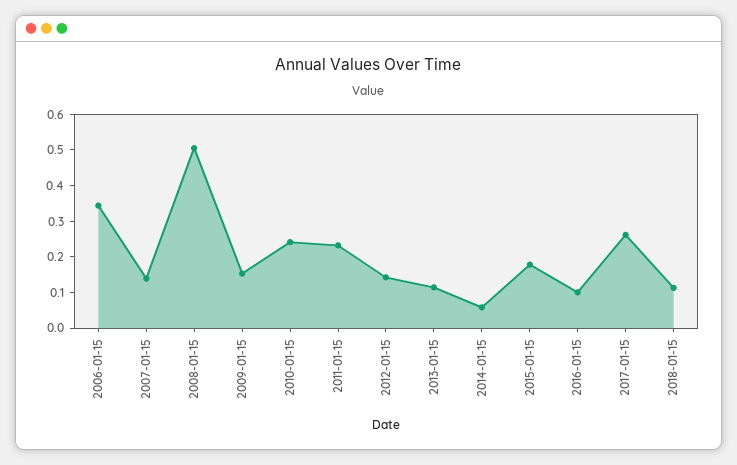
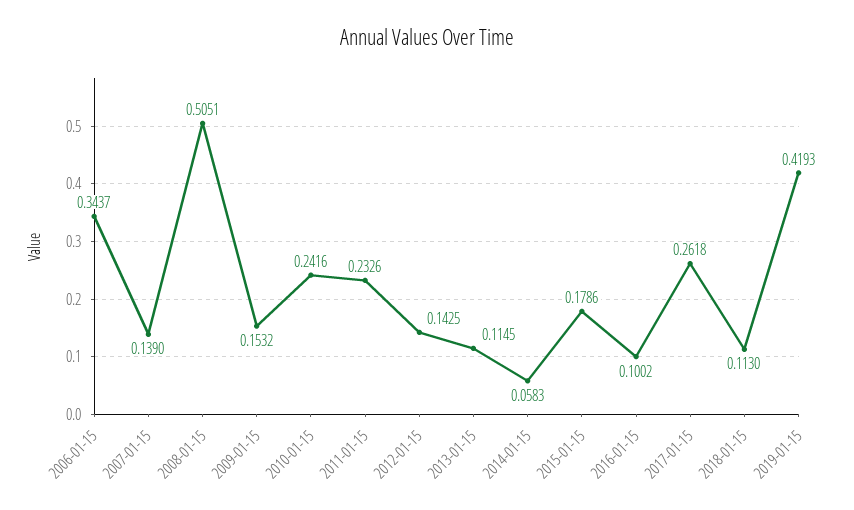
2019-01-15: none -> 0.4193

